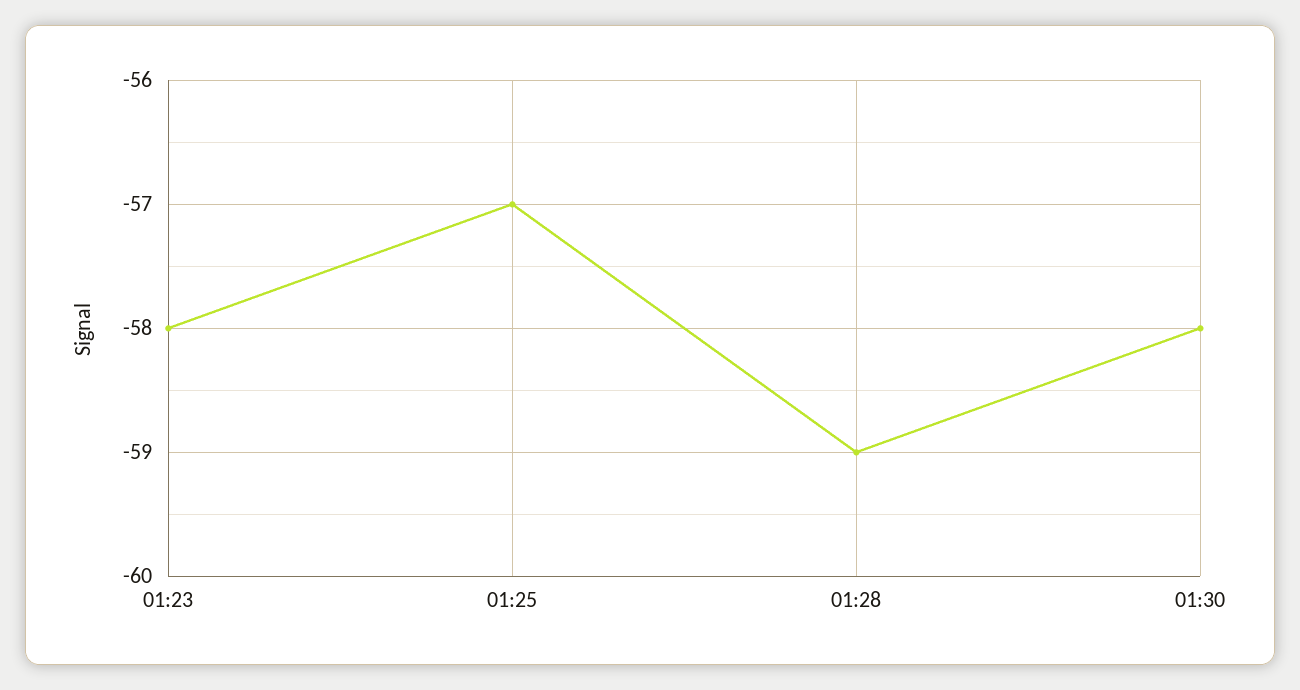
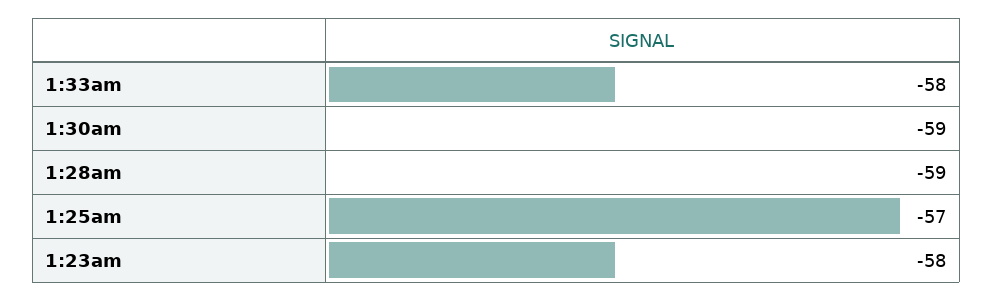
01:30: -58 -> -59
1:33am: none -> -58

